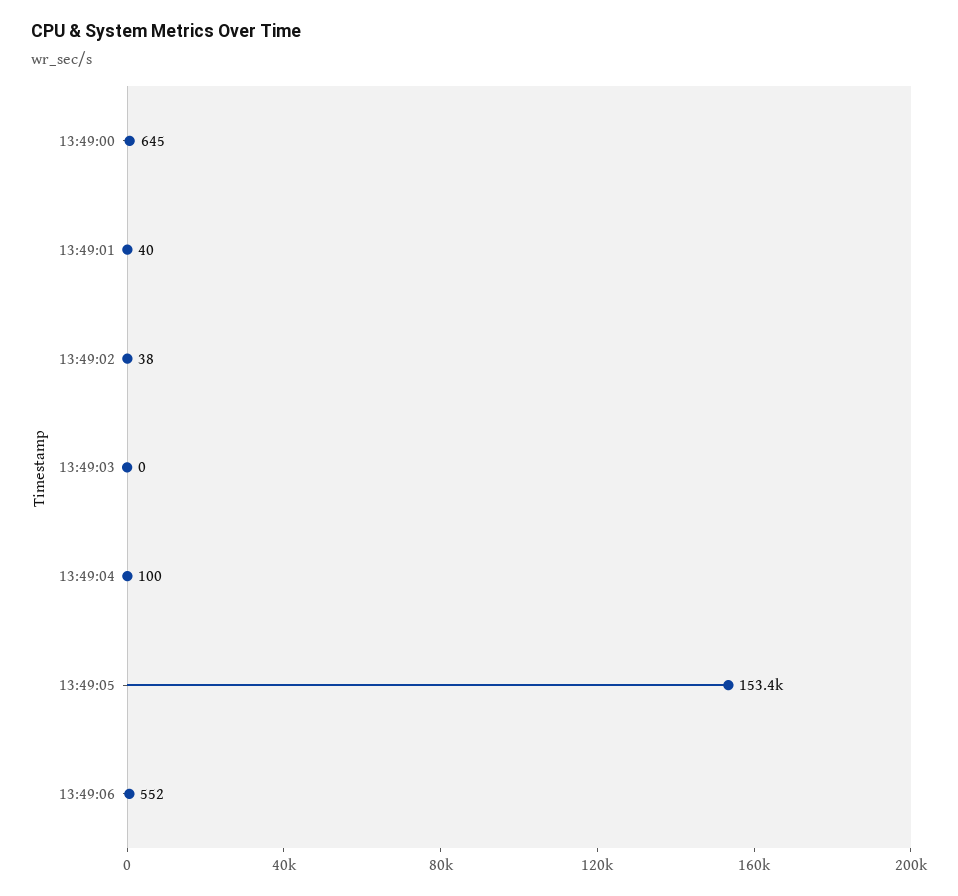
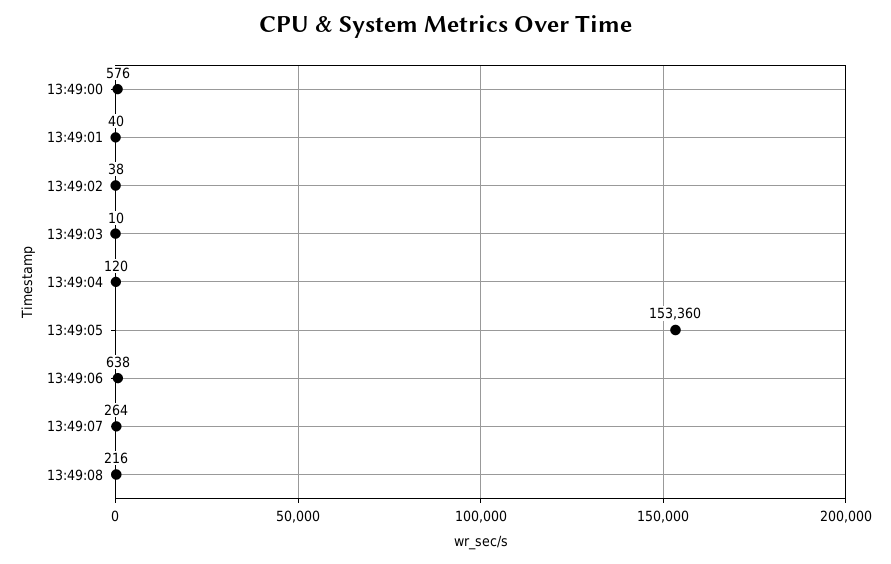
13:49:00: 645 -> 576
13:49:03: 0 -> 10
13:49:04: 100 -> 120
13:49:06: 552 -> 638
13:49:07: none -> 264
13:49:08: none -> 216

